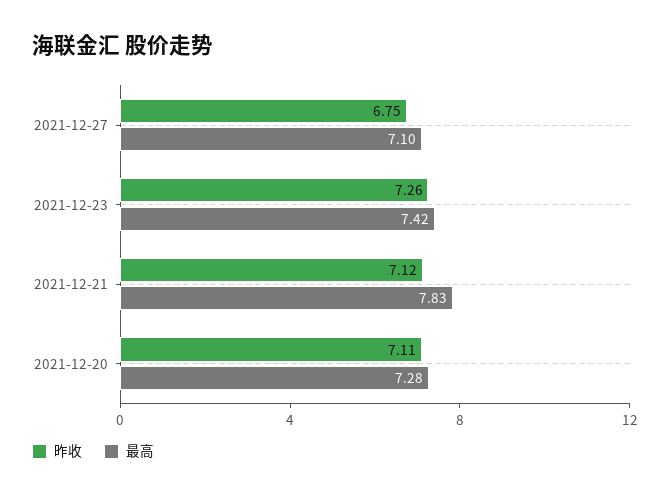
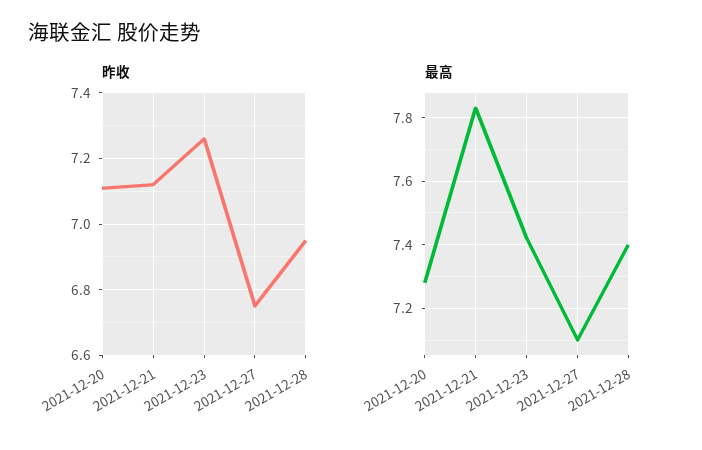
昨收, 2021-12-28: none -> 6.95
最高, 2021-12-28: none -> 7.4

